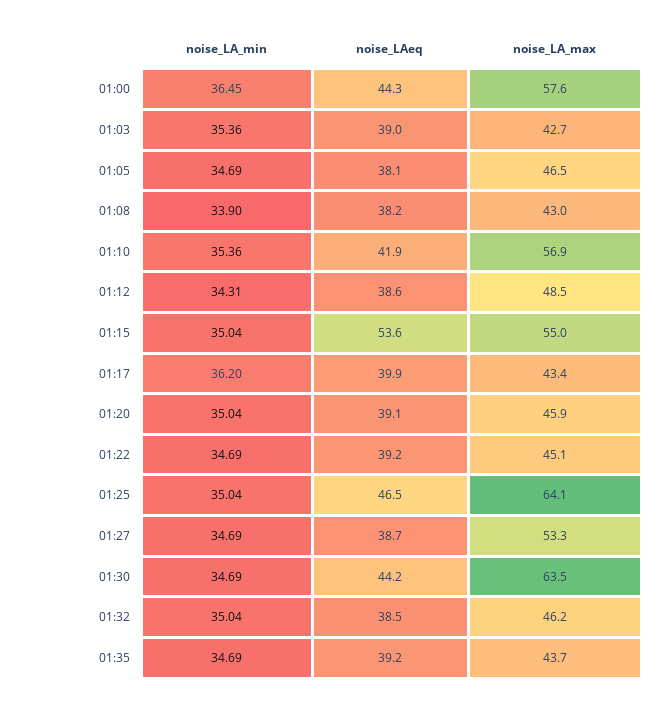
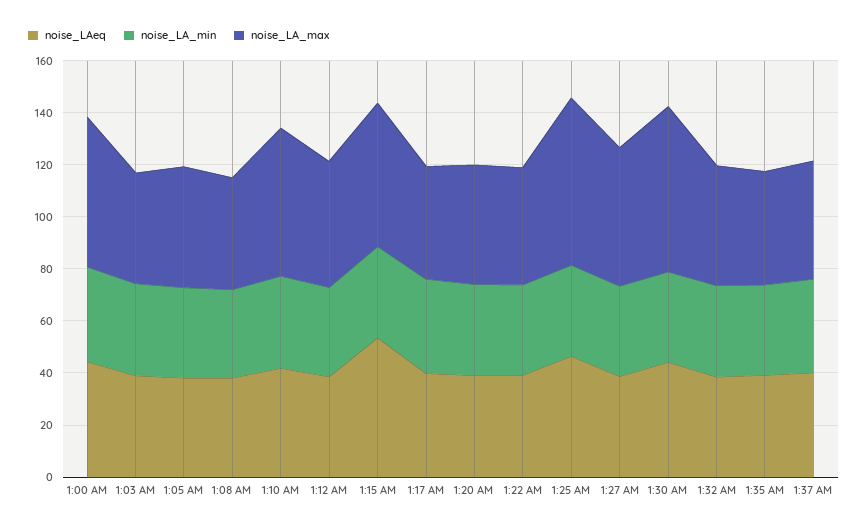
noise_LAeq, 1:37 AM: none -> 40
noise_LA_min, 1:37 AM: none -> 35
noise_LA_max, 1:37 AM: none -> 45

